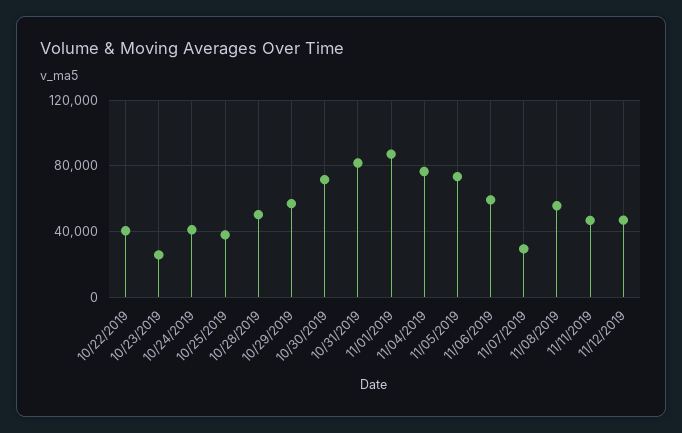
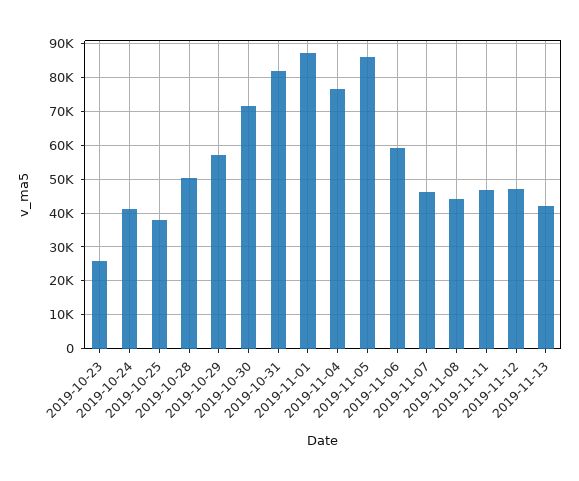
10/22/2019: 40000 -> none
11/05/2019: 75000 -> 86000
11/07/2019: 30000 -> 46000
11/08/2019: 55000 -> 44000
2019-11-13: none -> 42000

